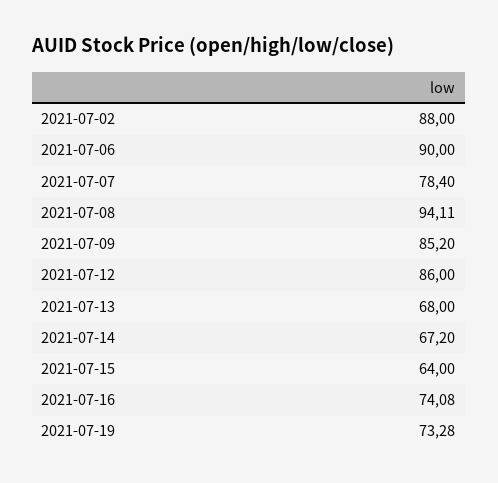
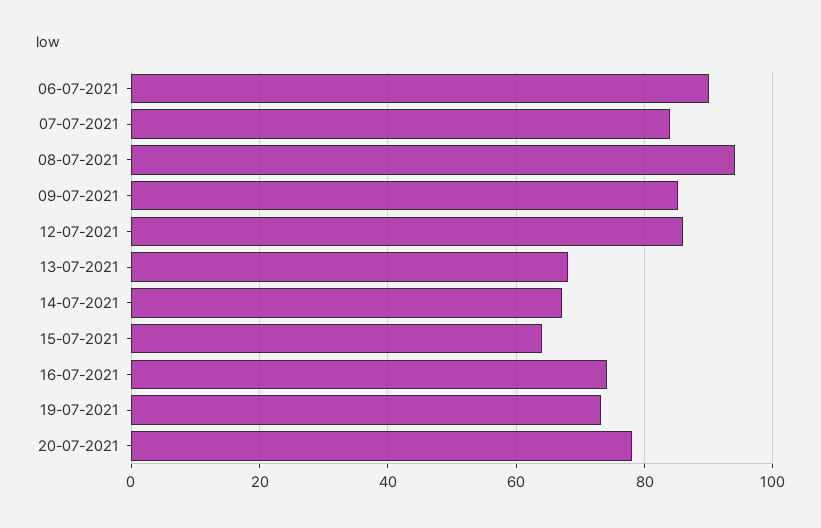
2021-07-02: 88 -> none
2021-07-07: 78.4 -> 84
20-07-2021: none -> 78

